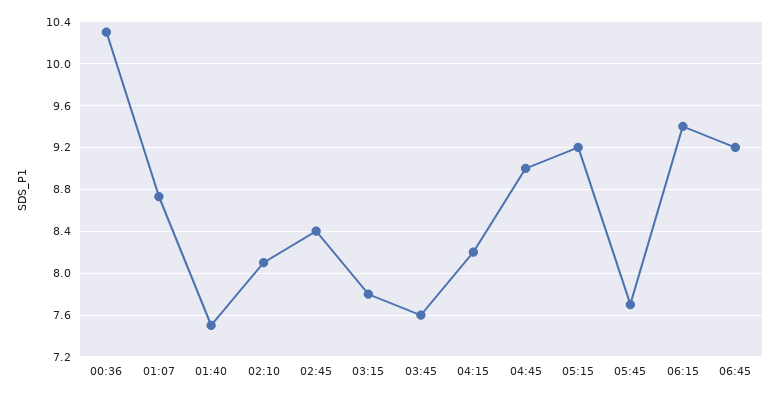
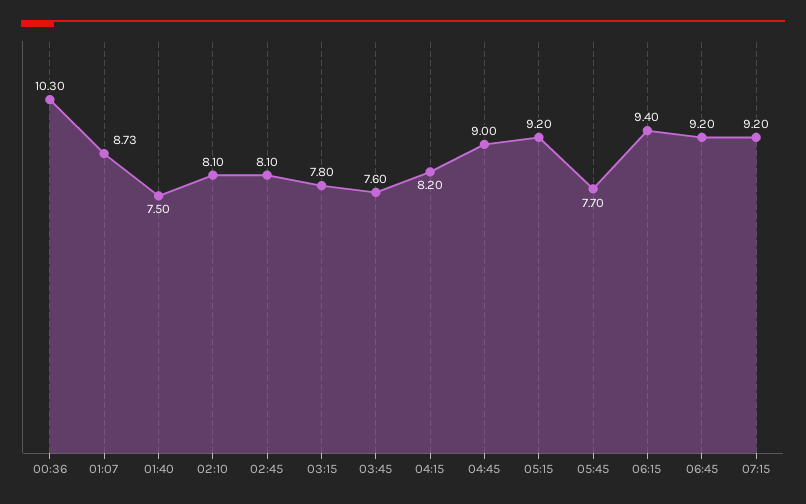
02:45: 8.4 -> 8.1
07:15: none -> 9.2

